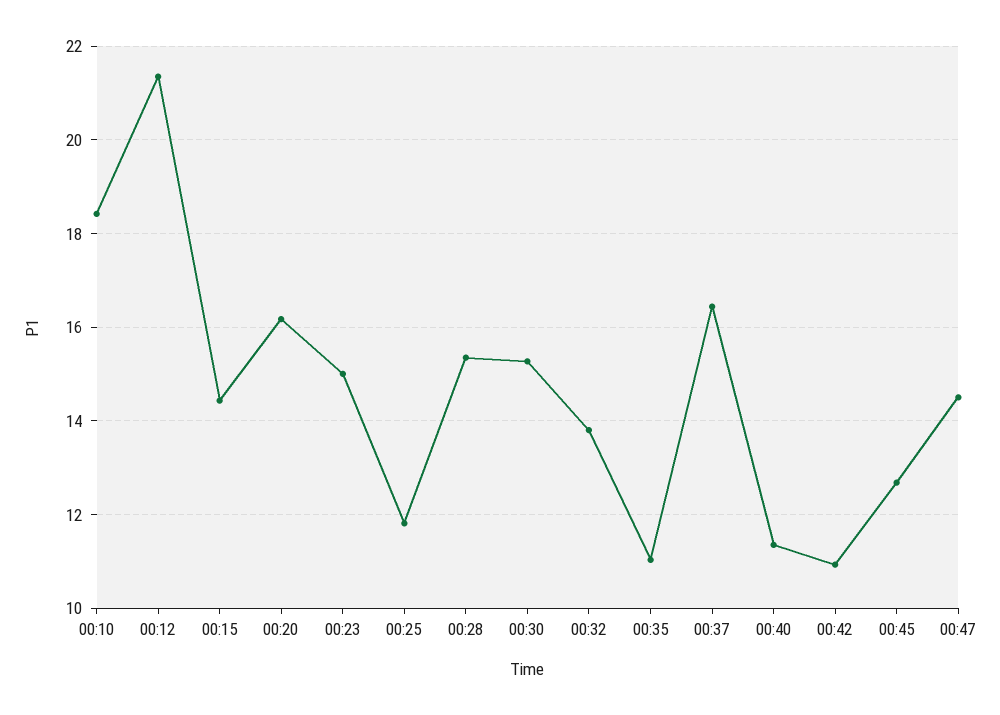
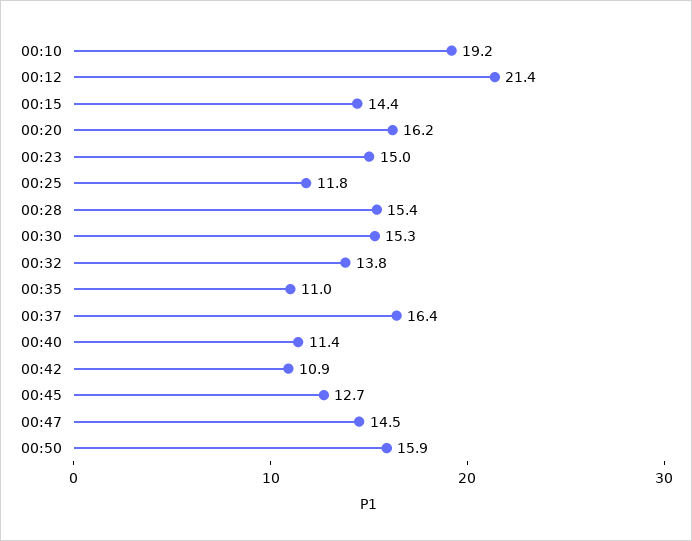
00:10: 18.4 -> 19.2
00:50: none -> 15.9

